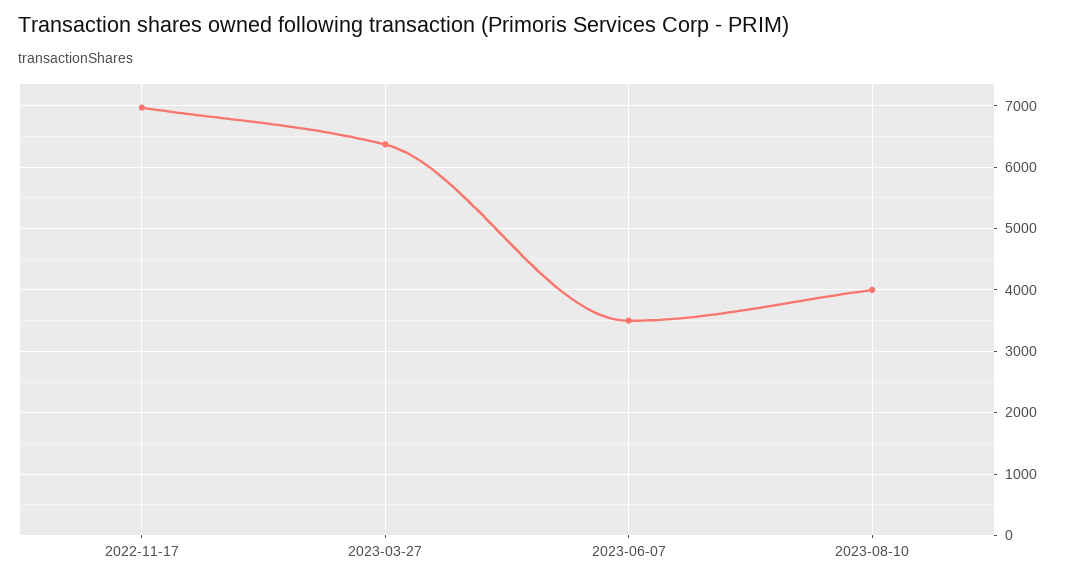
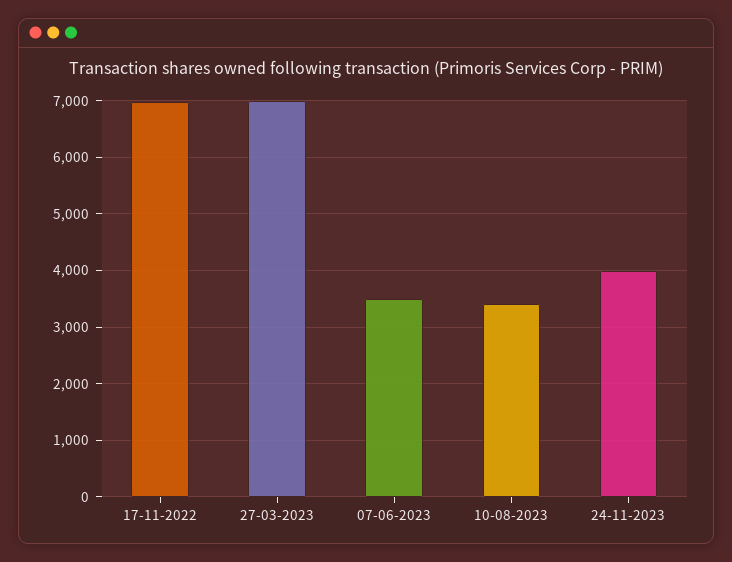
2023-03-27: 6400 -> 7000
2023-08-10: 4000 -> 3400
24-11-2023: none -> 4000

